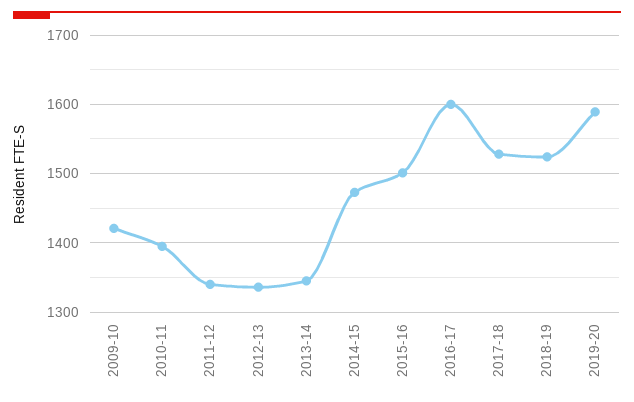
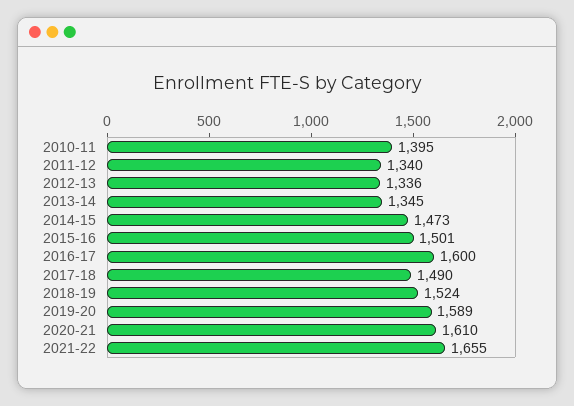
2009-10: 1420 -> none
2017-18: 1530 -> 1490
2020-21: none -> 1610
2021-22: none -> 1655

